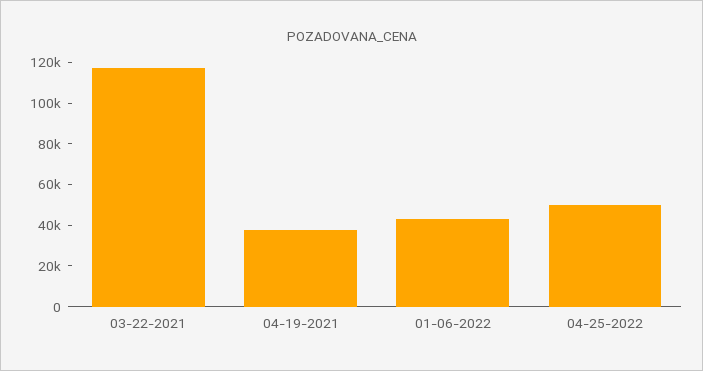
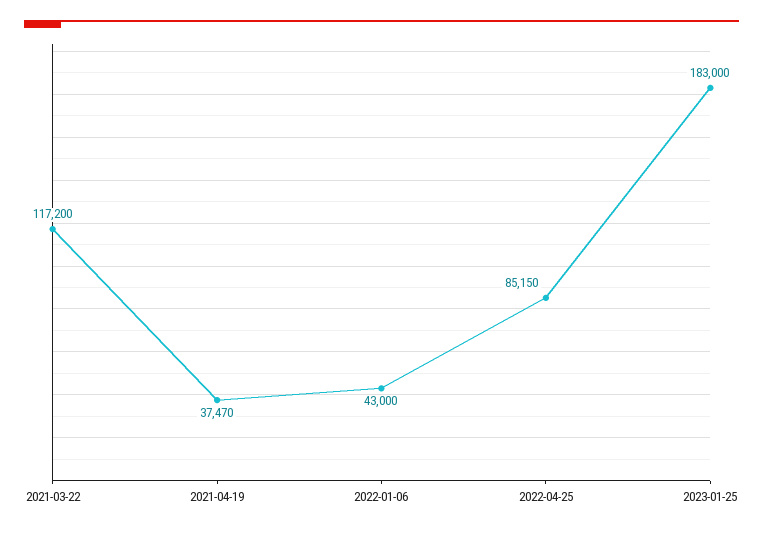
04-25-2022: 50000 -> 85150
2023-01-25: none -> 183000

